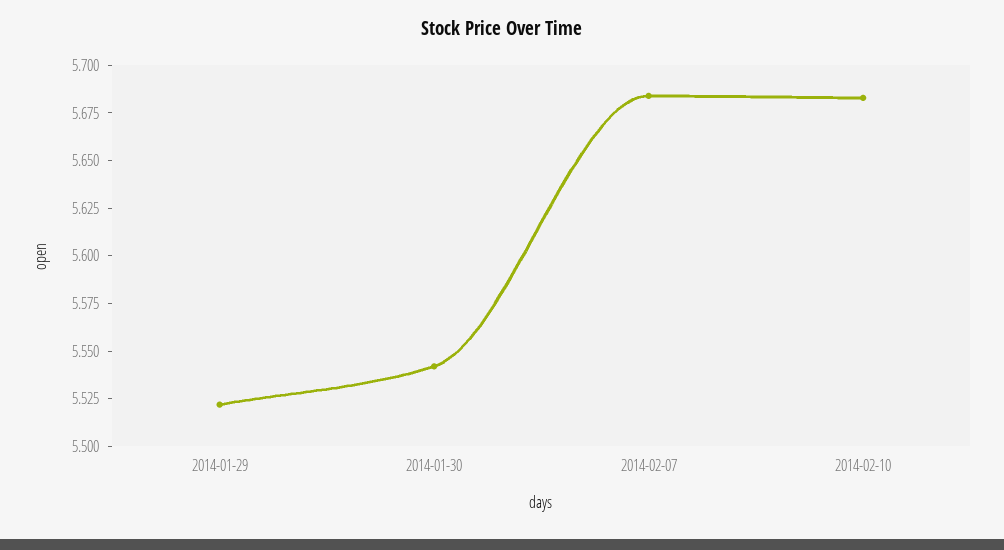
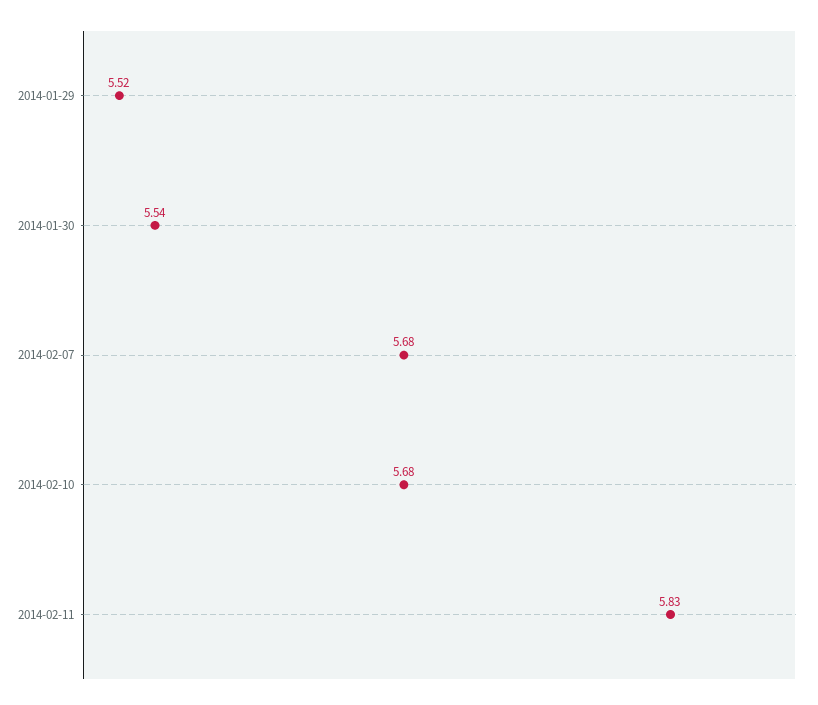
2014-02-11: none -> 5.83

